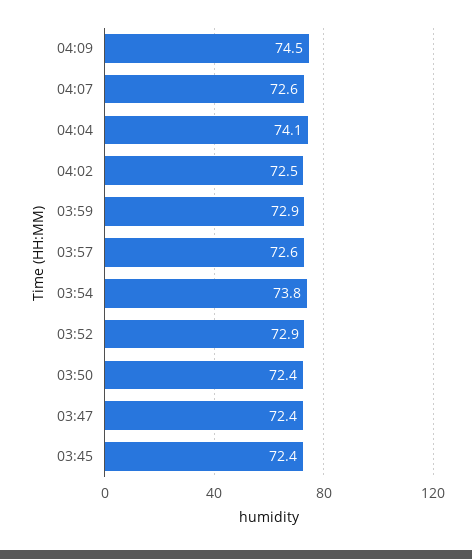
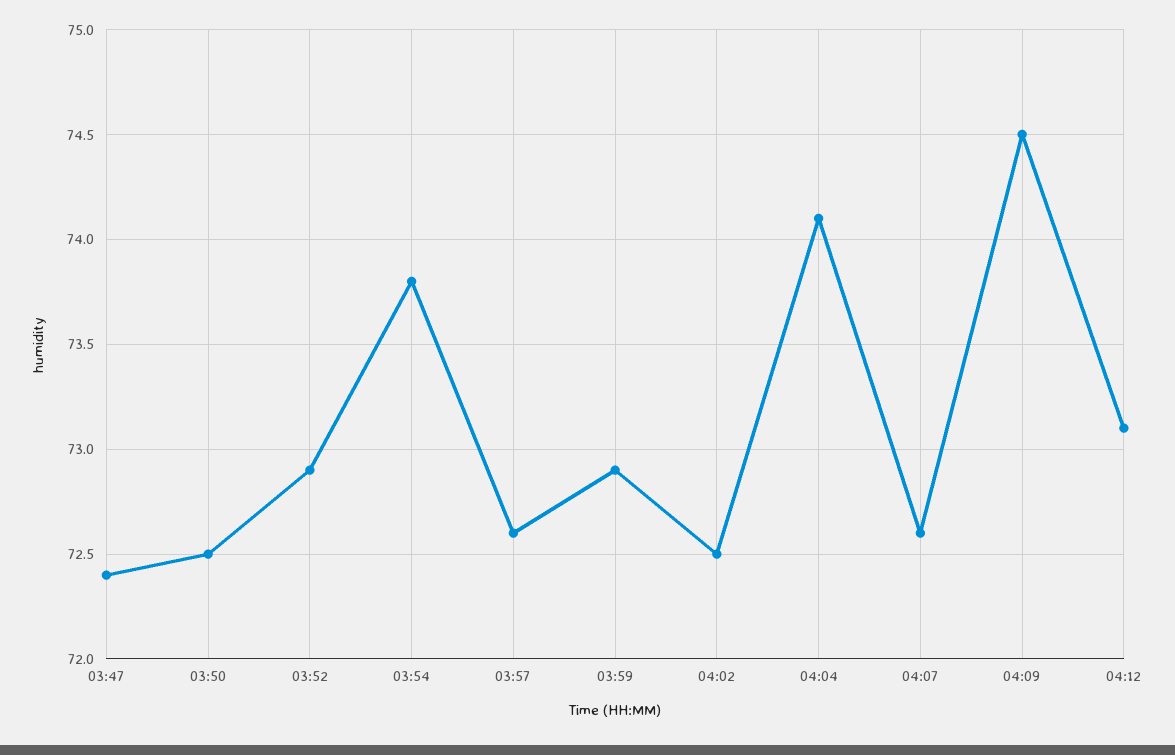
03:50: 72.4 -> 72.5
03:45: 72.4 -> none
04:12: none -> 73.1

